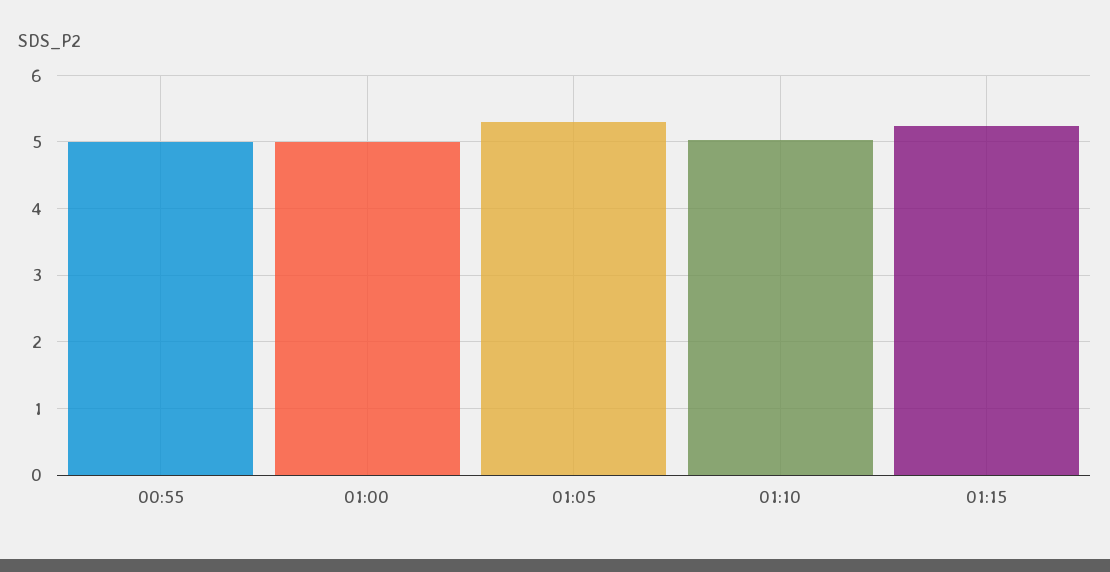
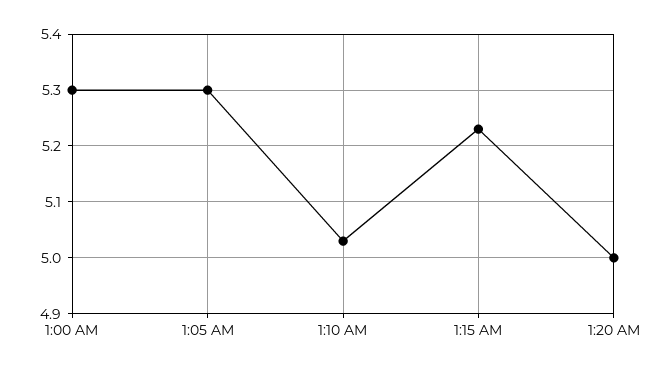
00:55: 5 -> none
01:00: 5 -> 5.3
1:20 AM: none -> 5

